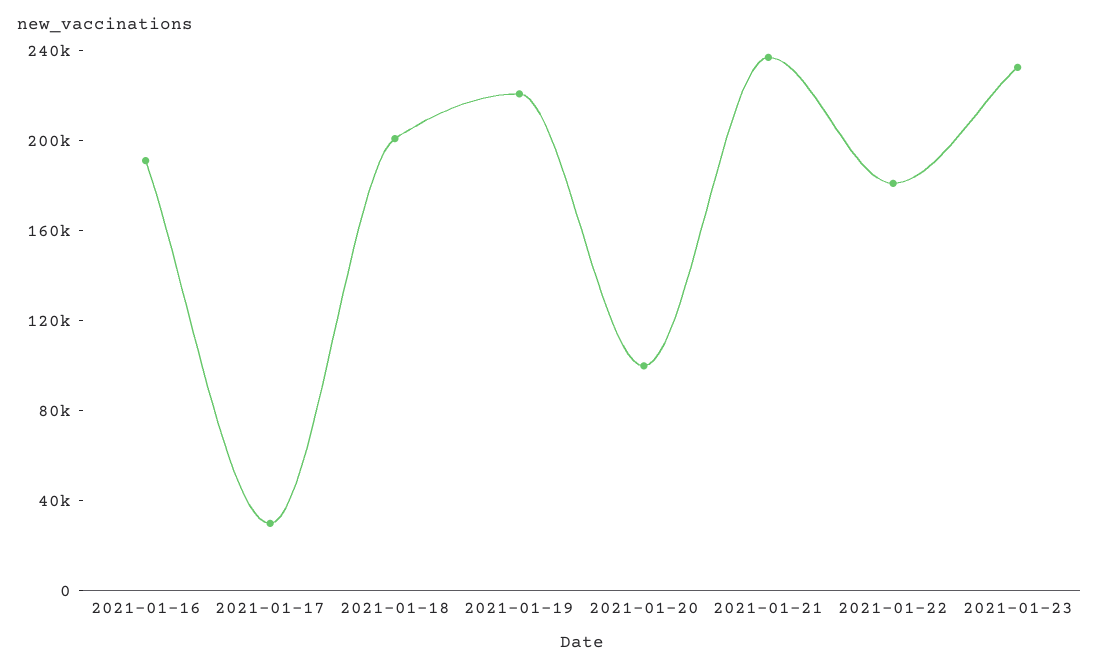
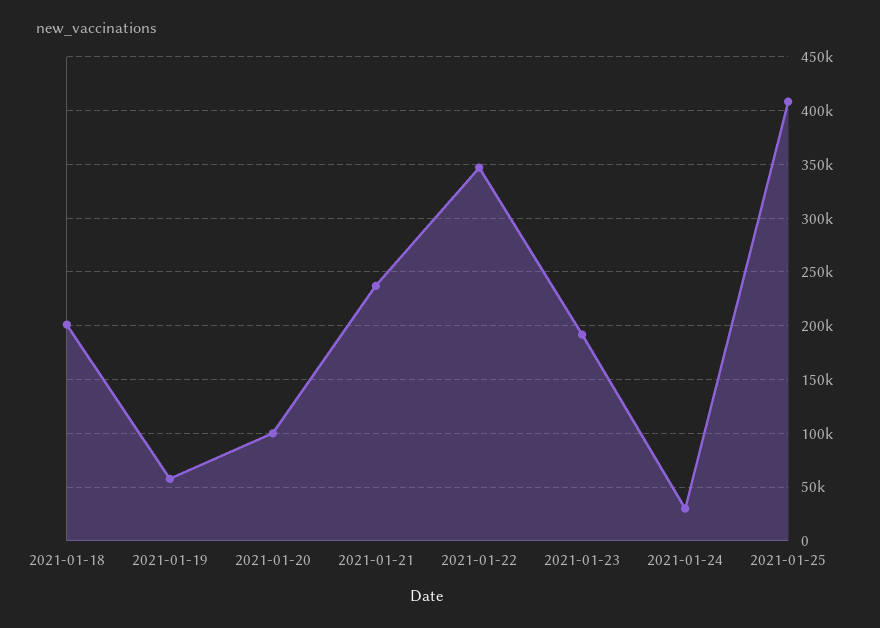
2021-01-16: 190000 -> none
2021-01-17: 30000 -> none
2021-01-19: 220000 -> 60000
2021-01-22: 180000 -> 350000
2021-01-23: 230000 -> 190000
2021-01-24: none -> 30000
2021-01-25: none -> 410000

